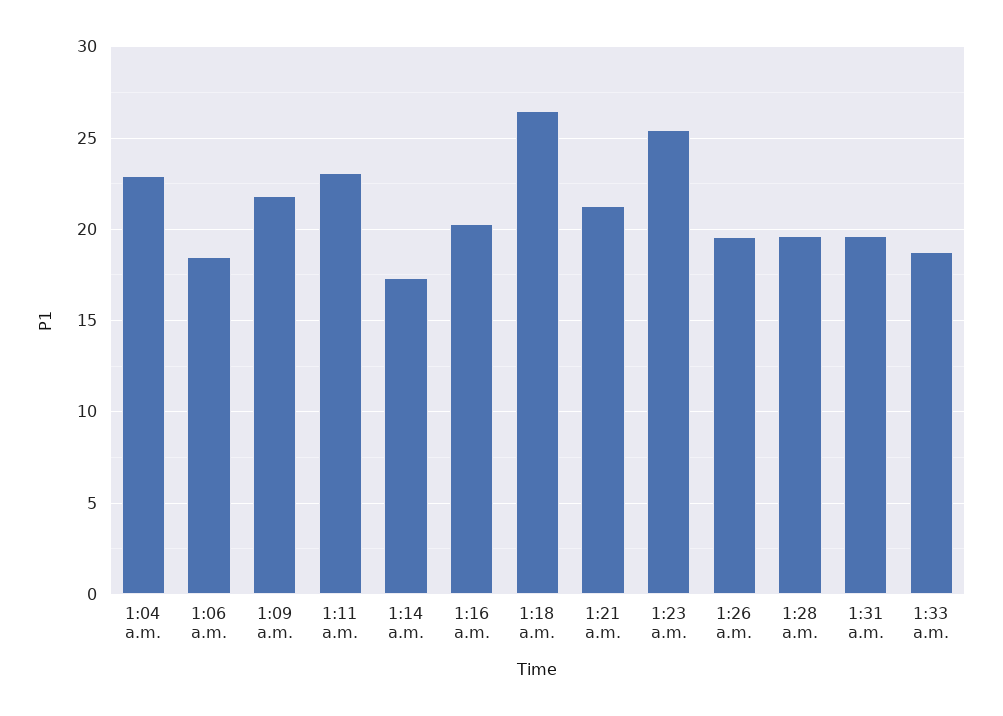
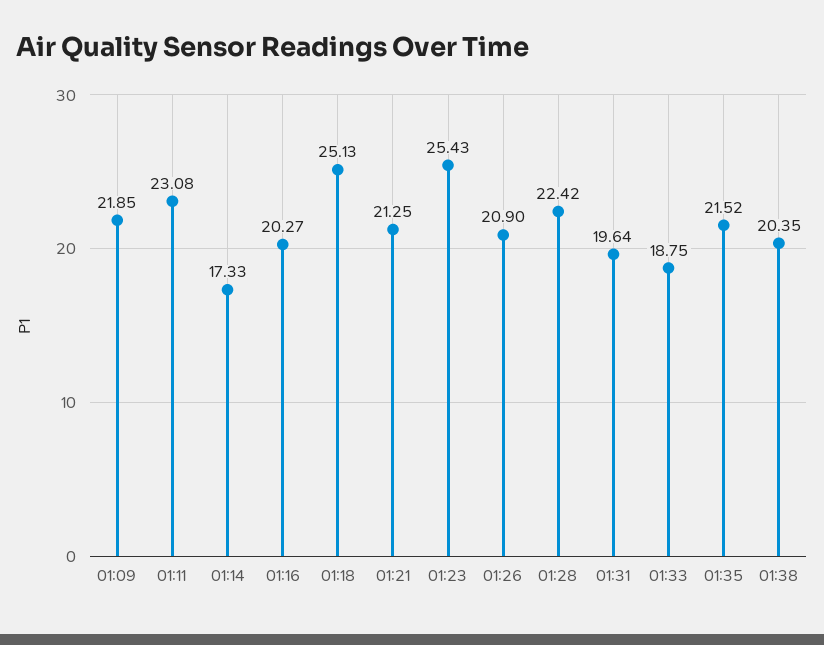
1:04 a.m.: 23 -> none
1:06 a.m.: 18.5 -> none
1:18 a.m.: 26.5 -> 25.13
1:26 a.m.: 19.5 -> 20.9
1:28 a.m.: 19.5 -> 22.42
01:35: none -> 21.52
01:38: none -> 20.35

